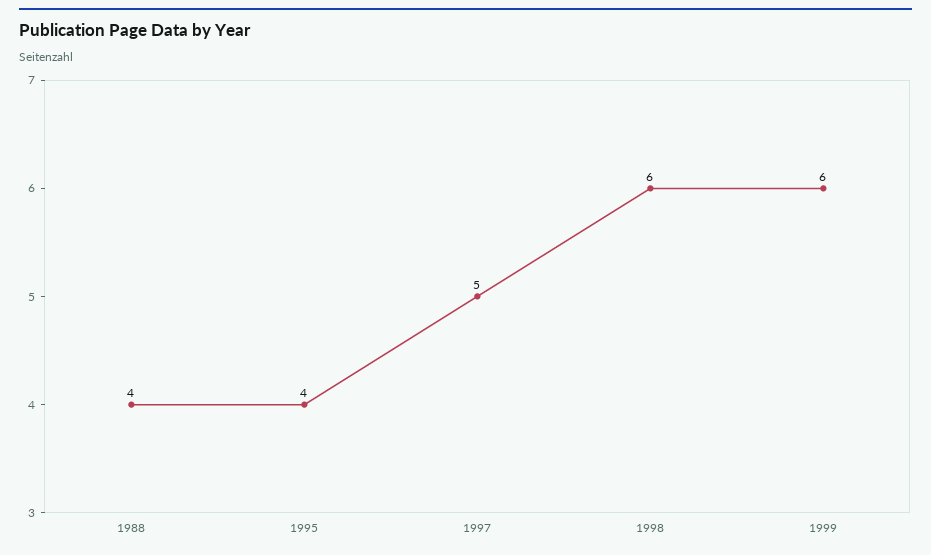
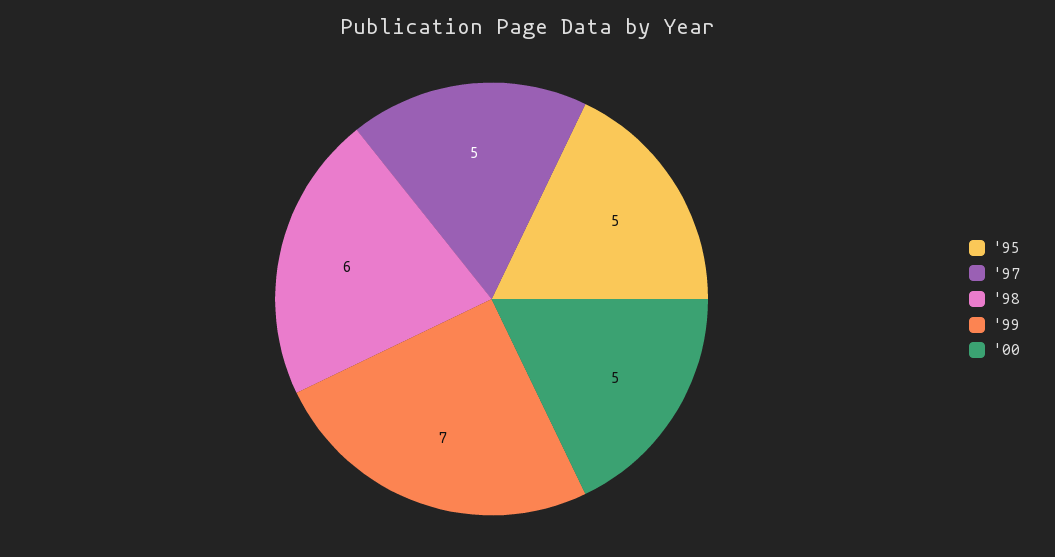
1988: 4 -> none
1995: 4 -> 5
1999: 6 -> 7
'00: none -> 5

